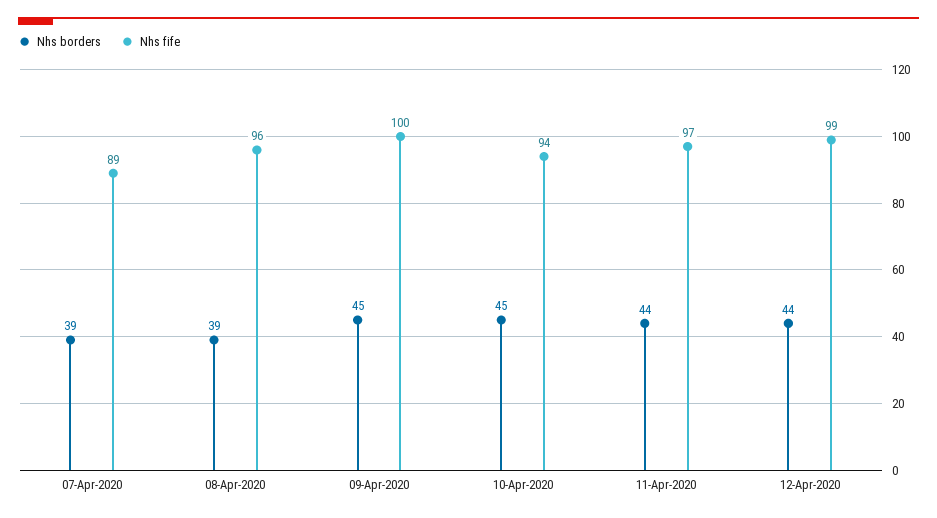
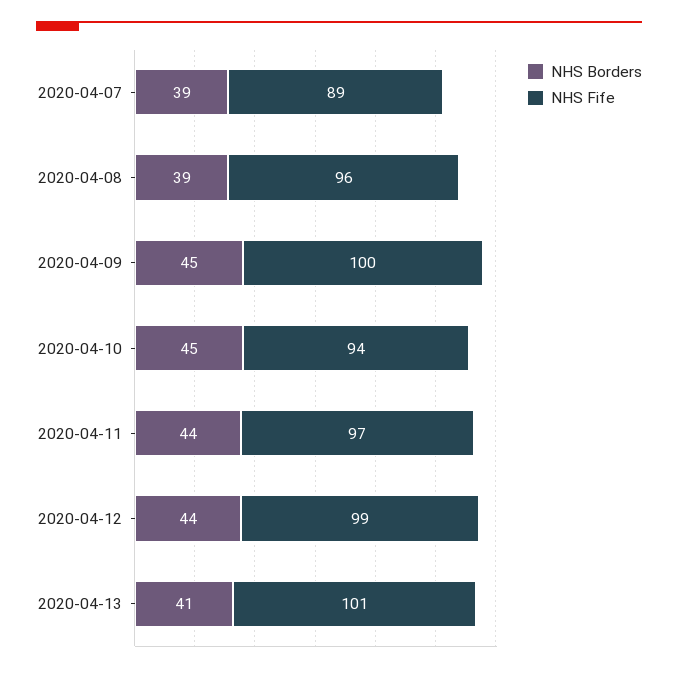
Nhs borders, 2020-04-13: none -> 41
Nhs fife, 2020-04-13: none -> 101

